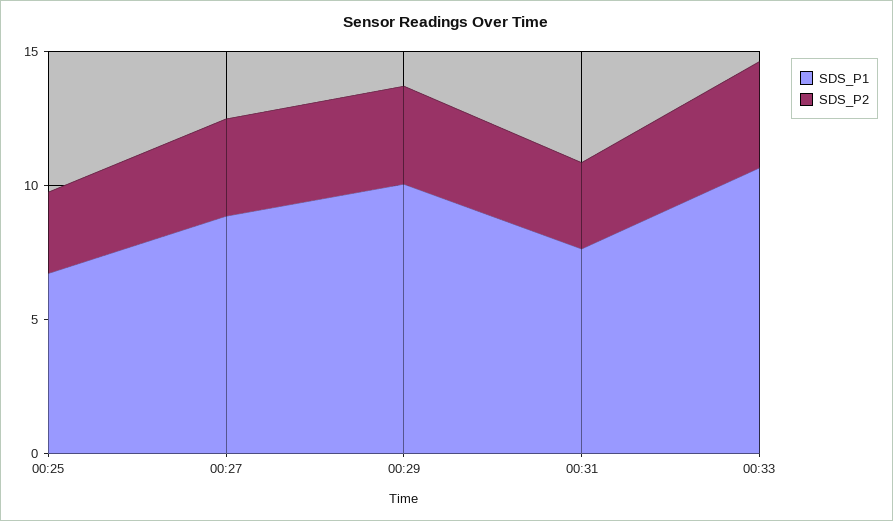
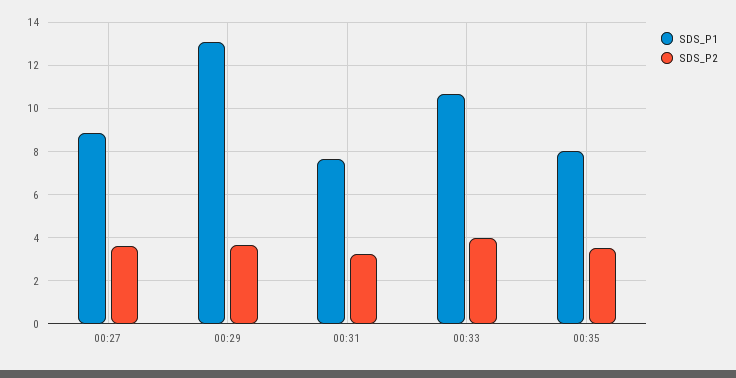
SDS_P1, 00:25: 7 -> none
SDS_P2, 00:25: 3 -> none
SDS_P1, 00:29: 10 -> 13
SDS_P1, 00:35: none -> 8
SDS_P2, 00:35: none -> 3.5

